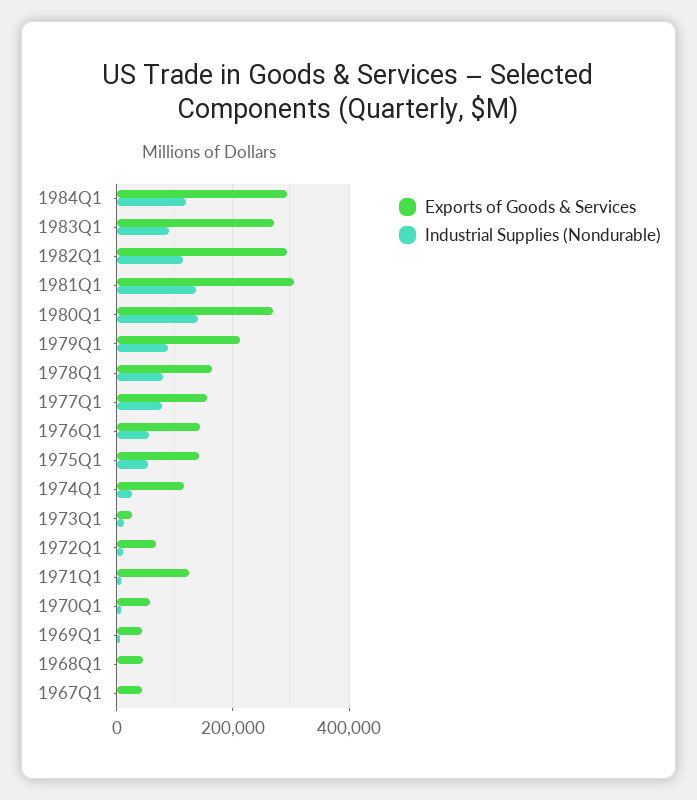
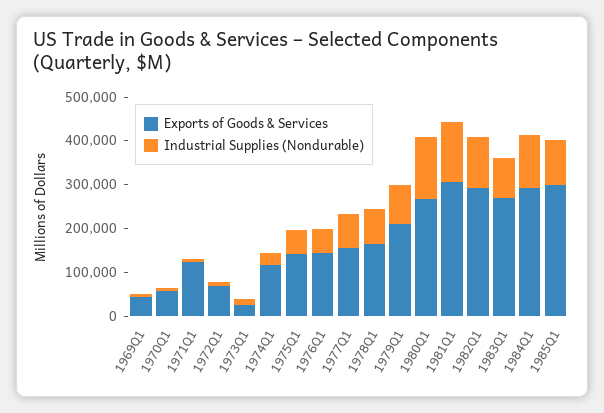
Exports of Goods & Services, 1968Q1: 40000 -> none
Industrial Supplies (Nondurable), 1968Q1: 0 -> none
Exports of Goods & Services, 1967Q1: 40000 -> none
Industrial Supplies (Nondurable), 1967Q1: 0 -> none
Exports of Goods & Services, 1985Q1: none -> 300000
Industrial Supplies (Nondurable), 1985Q1: none -> 100000

